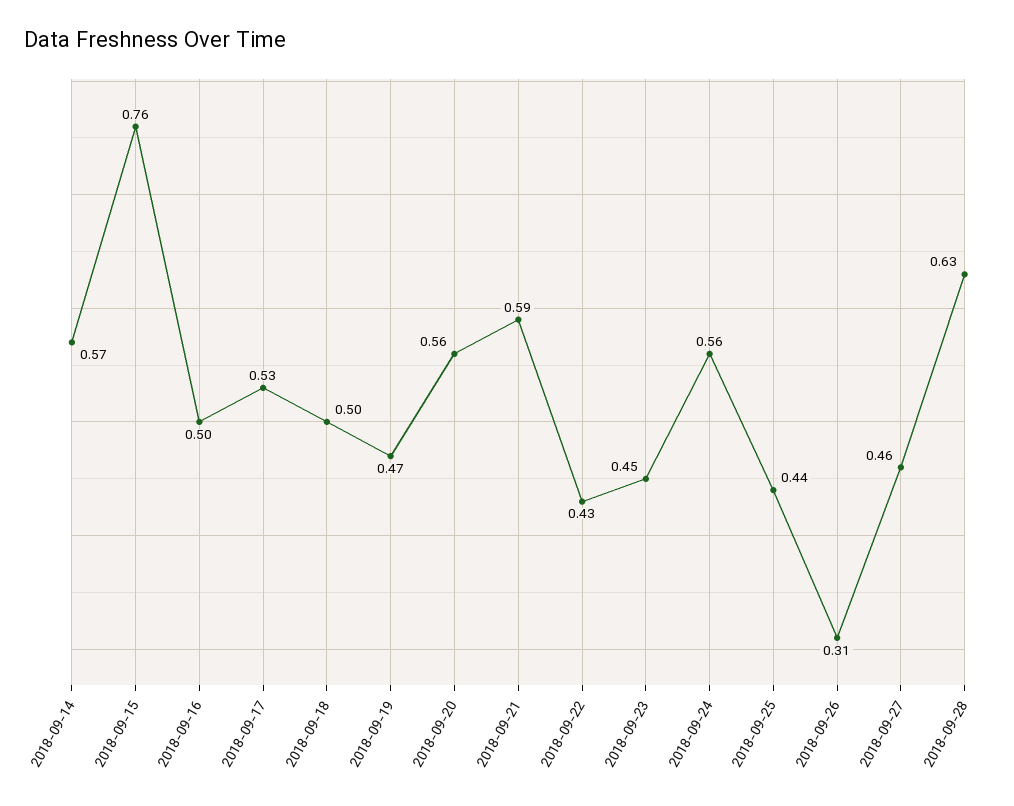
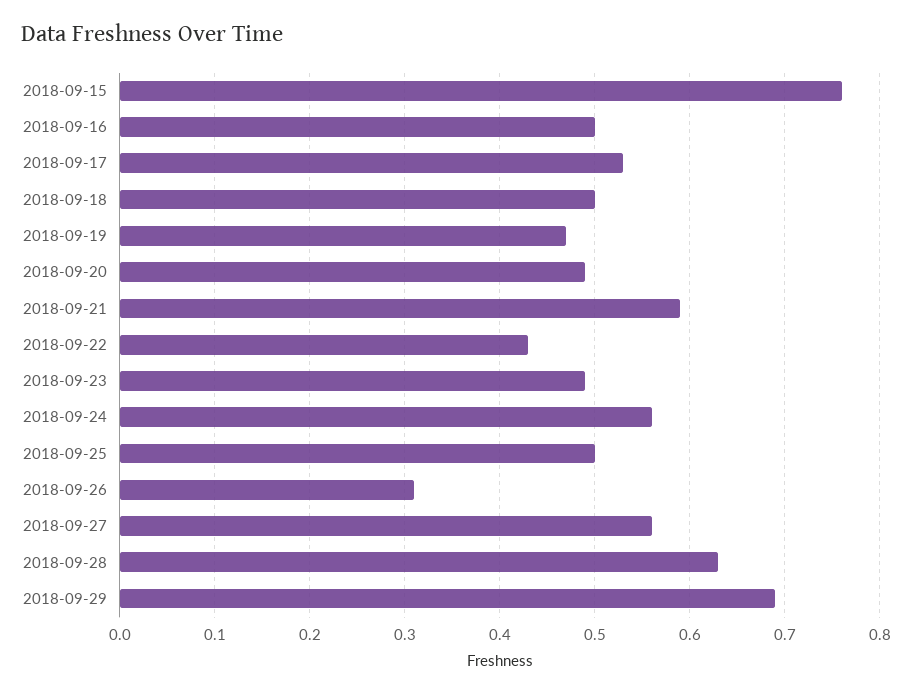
2018-09-14: 0.57 -> none
2018-09-20: 0.56 -> 0.49
2018-09-23: 0.45 -> 0.49
2018-09-25: 0.44 -> 0.5
2018-09-27: 0.46 -> 0.56
2018-09-29: none -> 0.69

